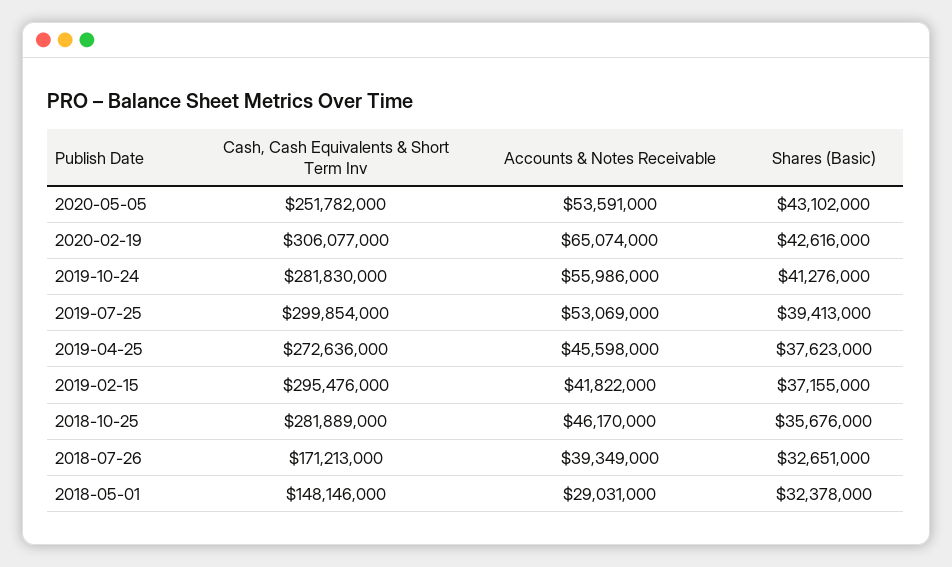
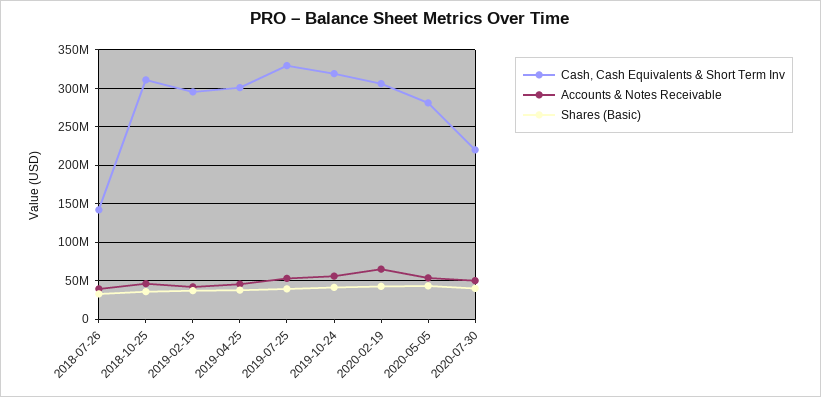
Cash, Cash Equivalents & Short Term Inv, 2020-05-05: 251782000 -> 280000000
Cash, Cash Equivalents & Short Term Inv, 2019-10-24: 281830000 -> 320000000
Cash, Cash Equivalents & Short Term Inv, 2019-07-25: 299854000 -> 330000000
Cash, Cash Equivalents & Short Term Inv, 2019-04-25: 272636000 -> 300000000
Cash, Cash Equivalents & Short Term Inv, 2018-10-25: 281889000 -> 310000000
Cash, Cash Equivalents & Short Term Inv, 2018-07-26: 171213000 -> 140000000
Cash, Cash Equivalents & Short Term Inv, 2018-05-01: 148146000 -> none
Accounts & Notes Receivable, 2018-05-01: 29031000 -> none
Shares (Basic), 2018-05-01: 32378000 -> none
Cash, Cash Equivalents & Short Term Inv, 2020-07-30: none -> 220000000
Accounts & Notes Receivable, 2020-07-30: none -> 50000000
Shares (Basic), 2020-07-30: none -> 40000000

